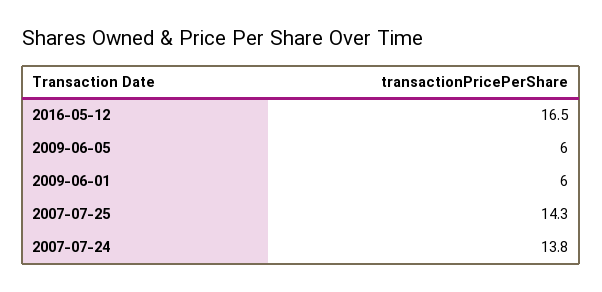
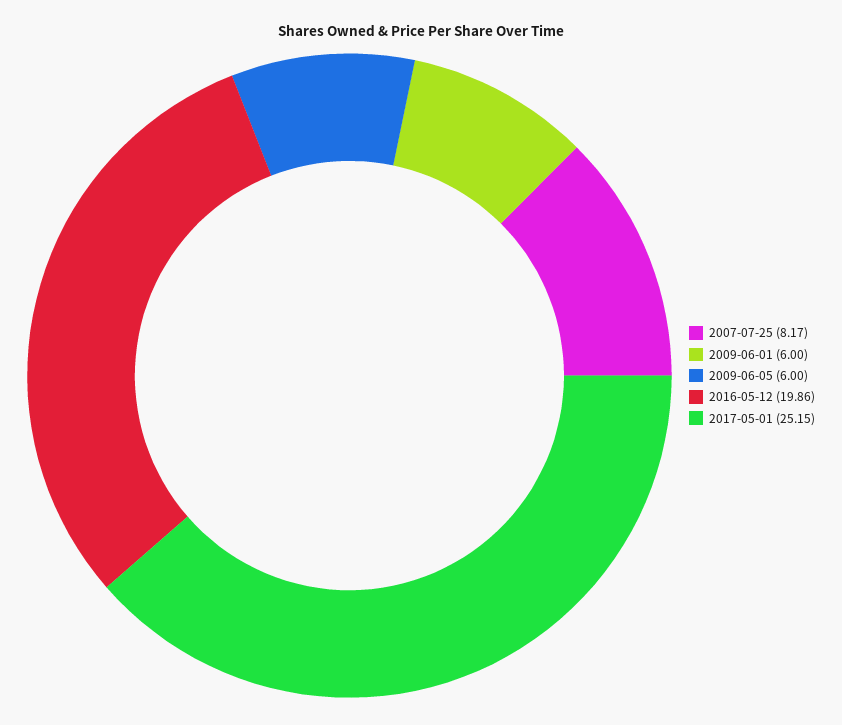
2016-05-12: 16.5 -> 19.86
2007-07-25: 14.3 -> 8.17
2007-07-24: 13.8 -> none
2017-05-01: none -> 25.15

